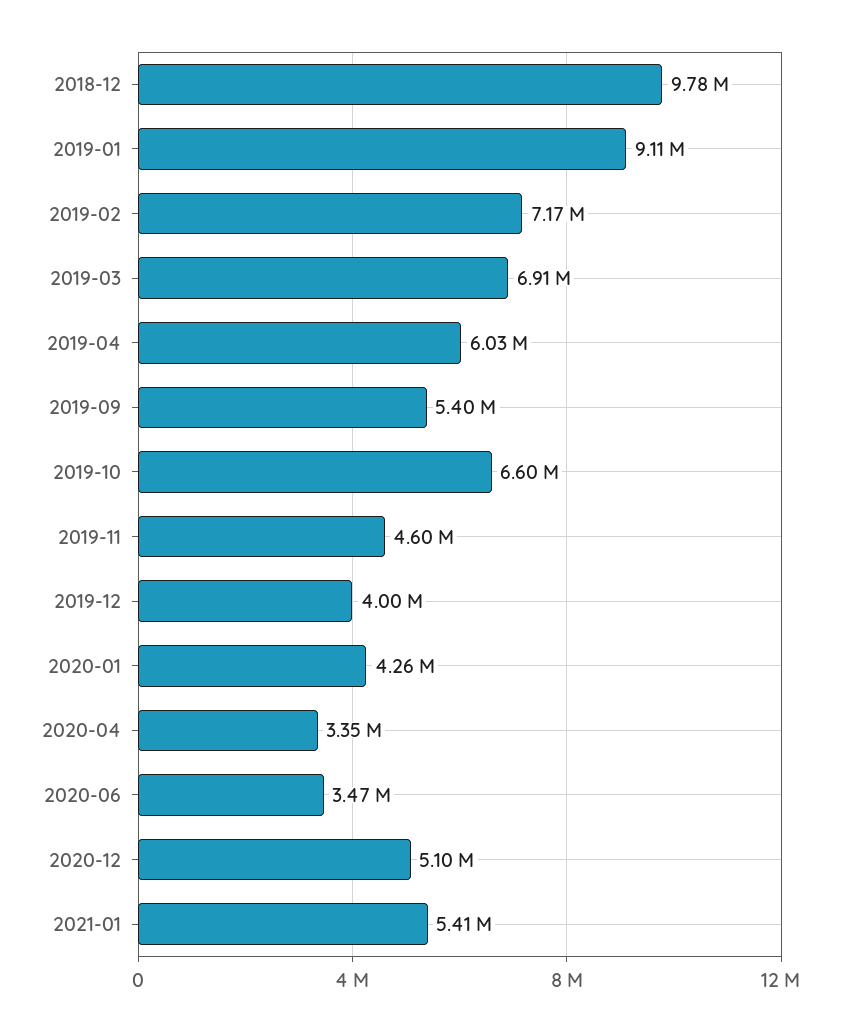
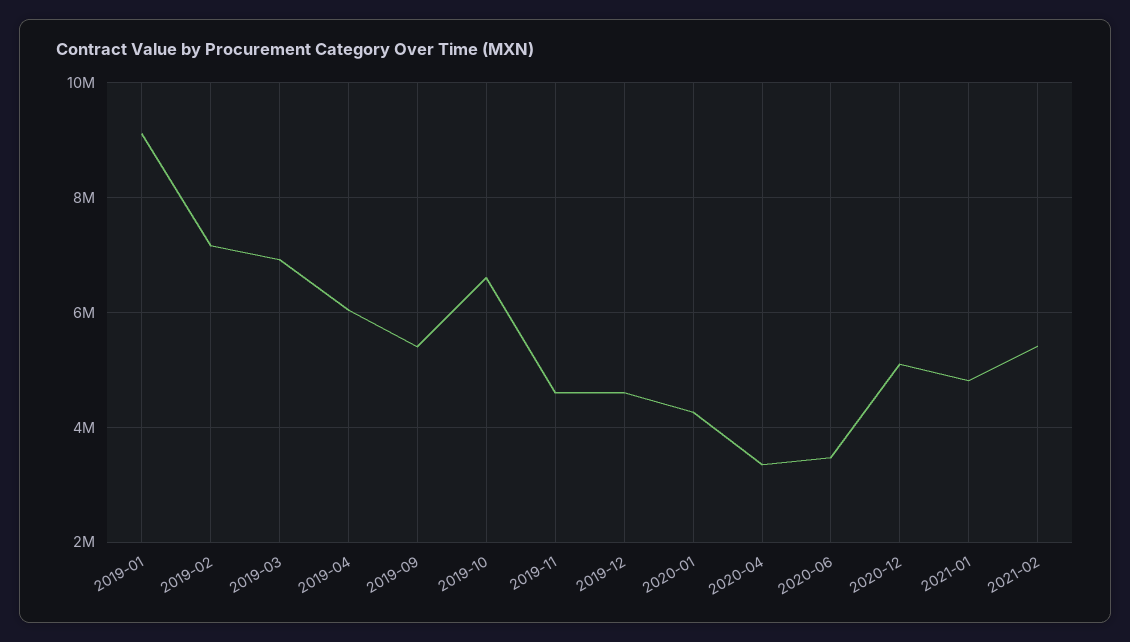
2018-12: 9780000 -> none
2019-12: 4000000 -> 4600000
2021-01: 5410000 -> 4800000
2021-02: none -> 5400000

